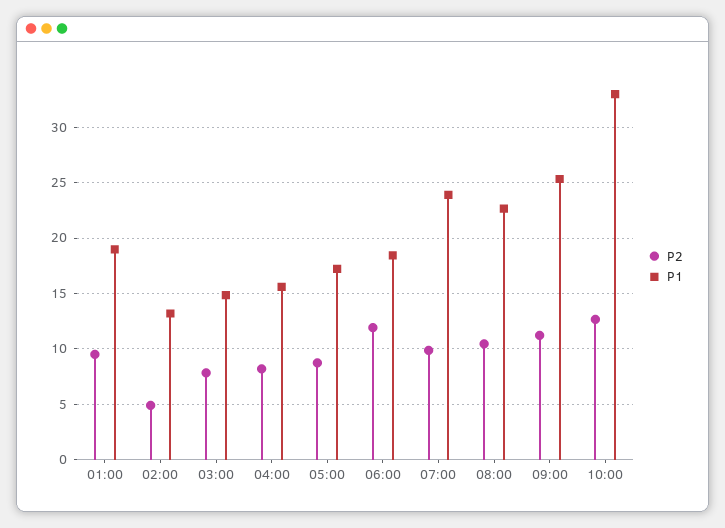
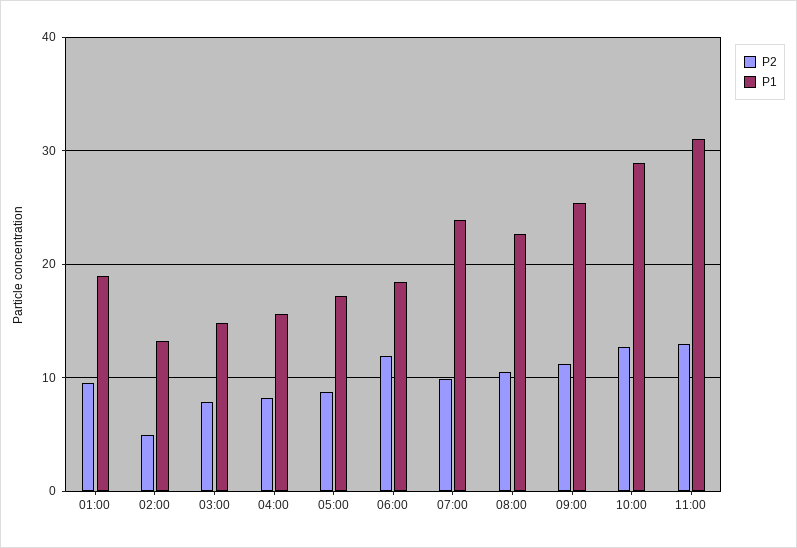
P1, 10:00: 33 -> 29
P2, 11:00: none -> 13
P1, 11:00: none -> 31

